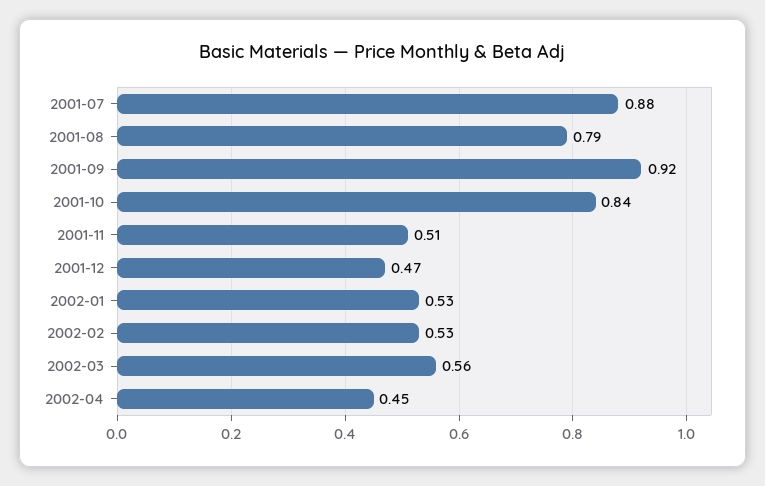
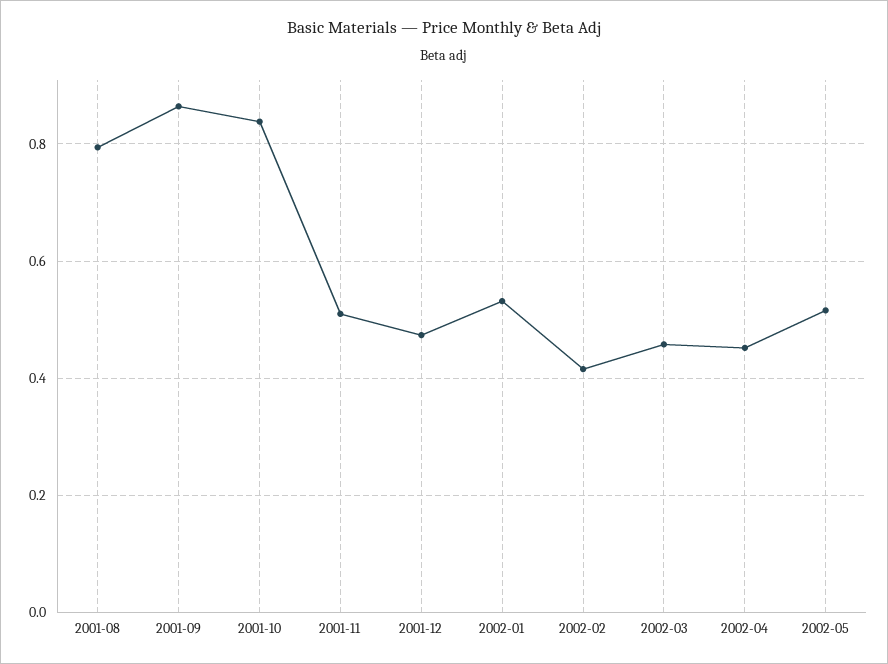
2001-07: 0.88 -> none
2001-09: 0.92 -> 0.86
2002-02: 0.53 -> 0.42
2002-03: 0.56 -> 0.46
2002-05: none -> 0.52

